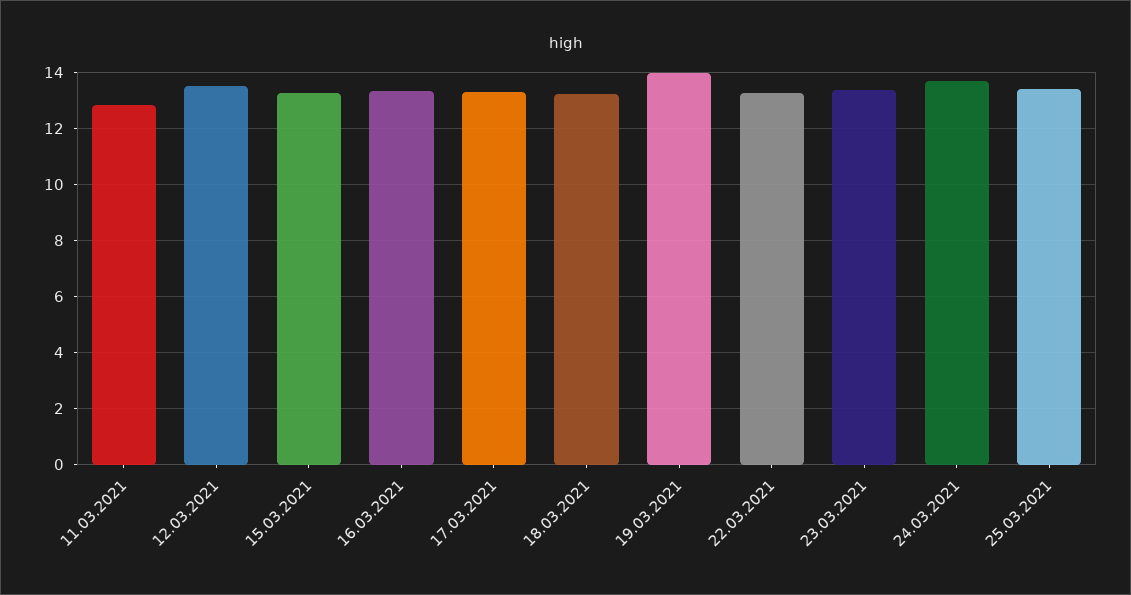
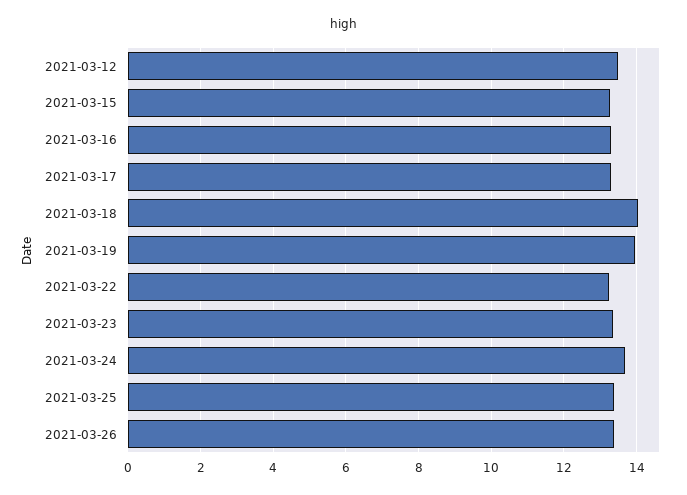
11.03.2021: 12.75 -> none
18.03.2021: 13.25 -> 14
2021-03-26: none -> 13.4

